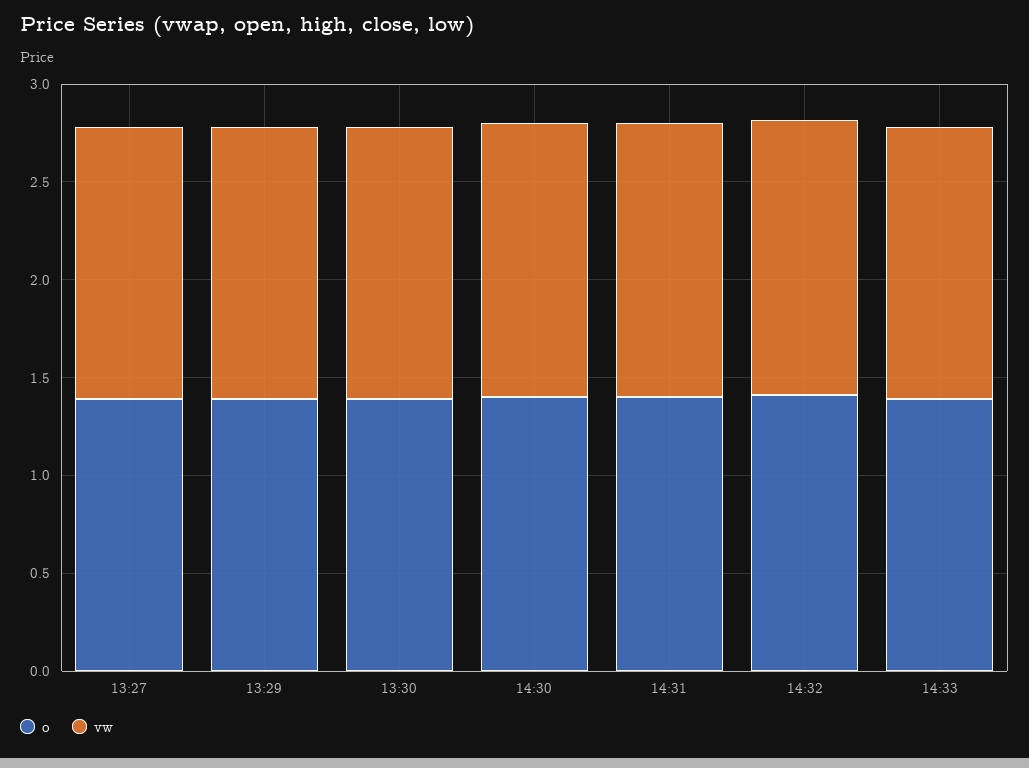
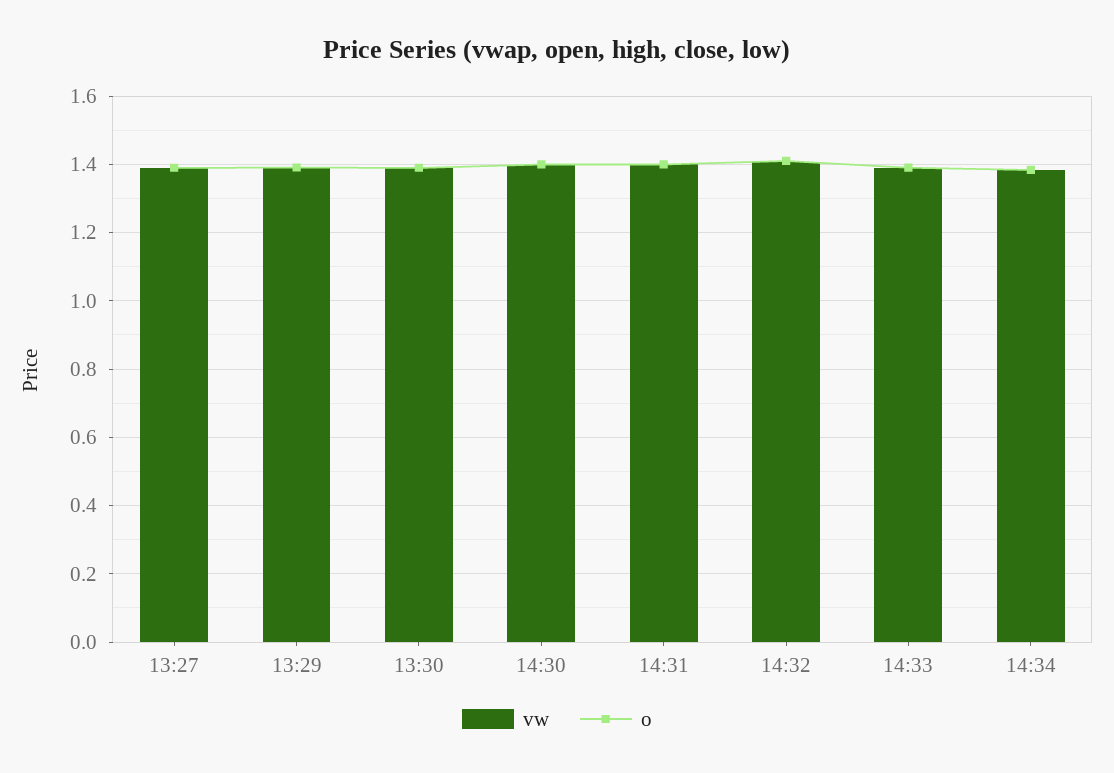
vw, 14:34: none -> 1.38
o, 14:34: none -> 1.38

